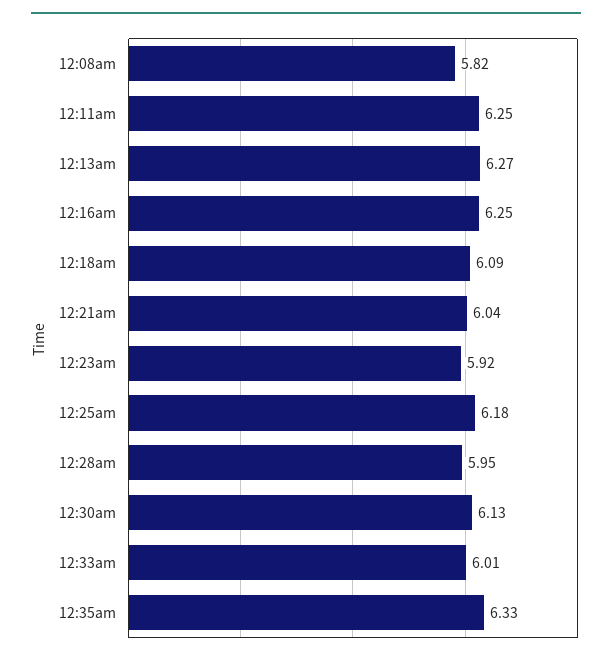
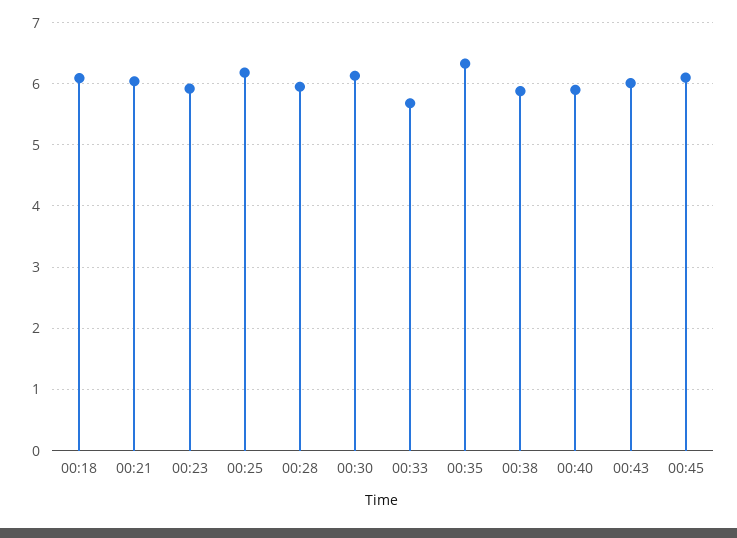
12:08am: 5.82 -> none
12:11am: 6.25 -> none
12:13am: 6.27 -> none
12:16am: 6.25 -> none
12:33am: 6.01 -> 5.7
00:38: none -> 5.9
00:40: none -> 5.9
00:43: none -> 6
00:45: none -> 6.1

